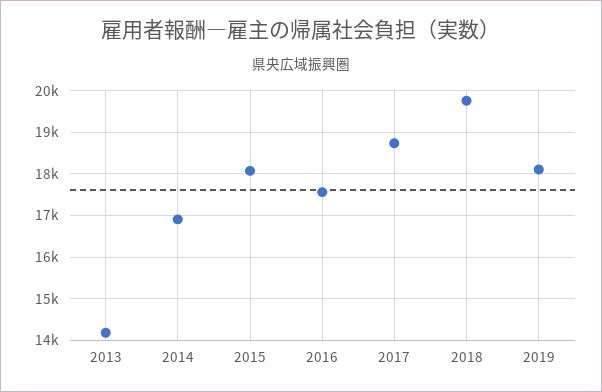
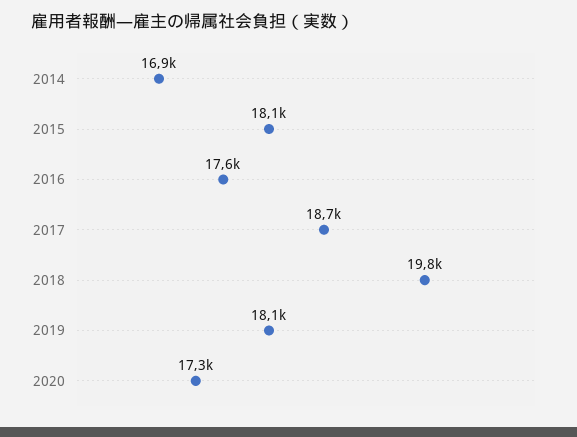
2013: 14200 -> none
2020: none -> 17300

